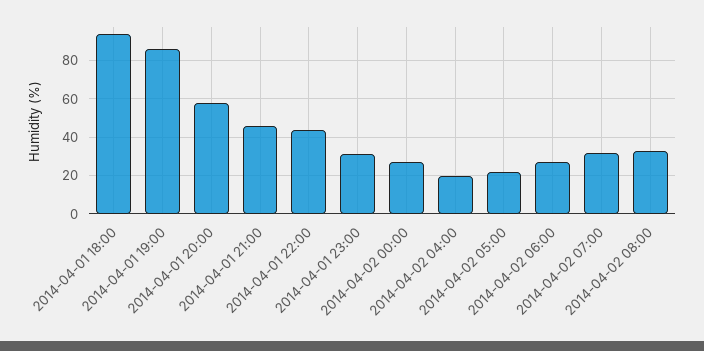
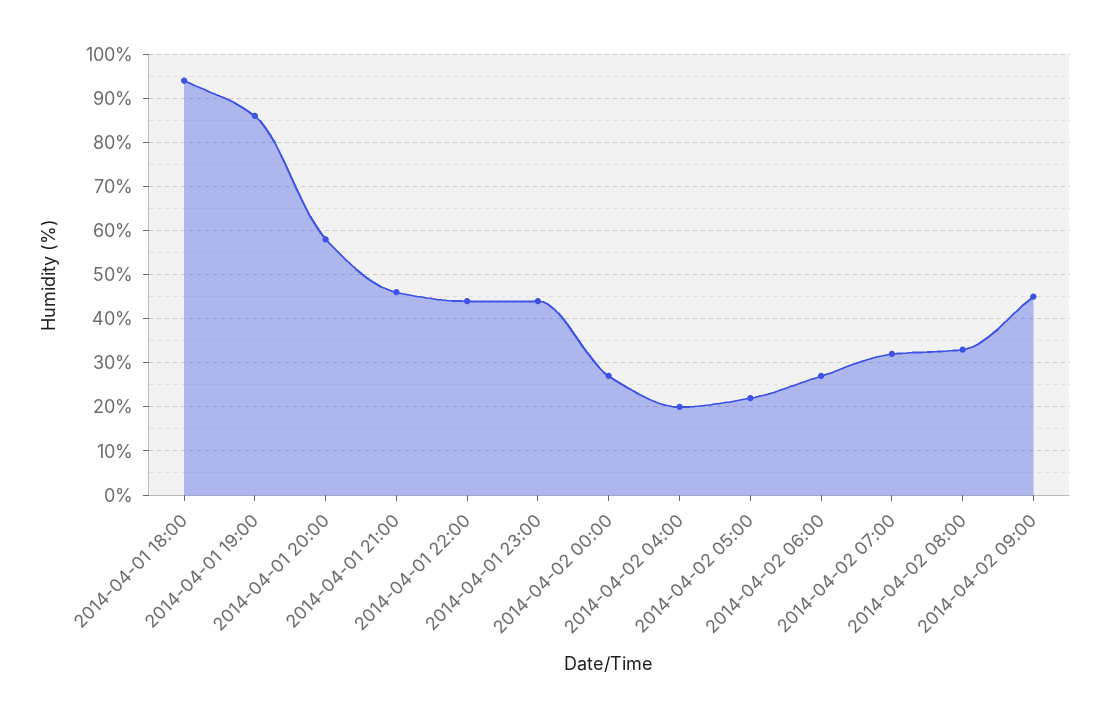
2014-04-01 23:00: 30 -> 45
2014-04-02 09:00: none -> 45

